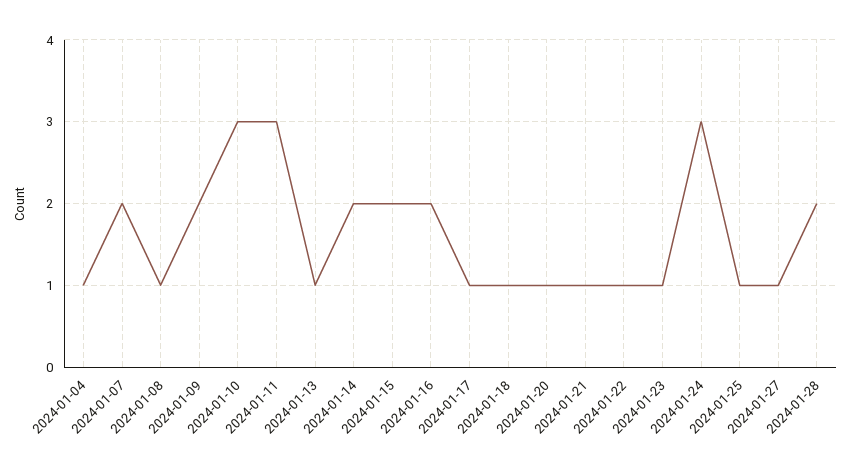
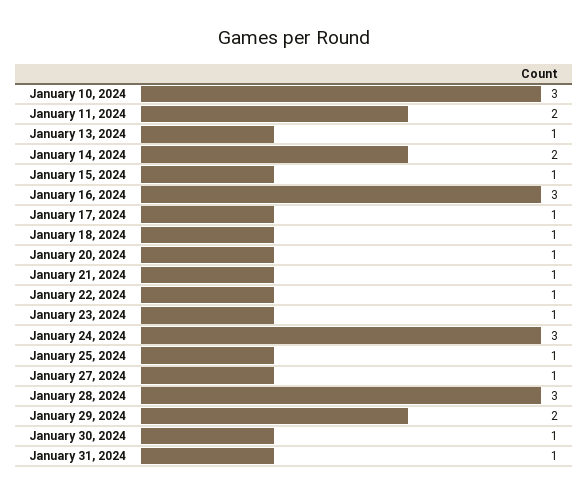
2024-01-04: 1 -> none
2024-01-07: 2 -> none
2024-01-08: 1 -> none
2024-01-09: 2 -> none
2024-01-11: 3 -> 2
2024-01-15: 2 -> 1
2024-01-16: 2 -> 3
2024-01-28: 2 -> 3
January 29, 2024: none -> 2
January 30, 2024: none -> 1
January 31, 2024: none -> 1

